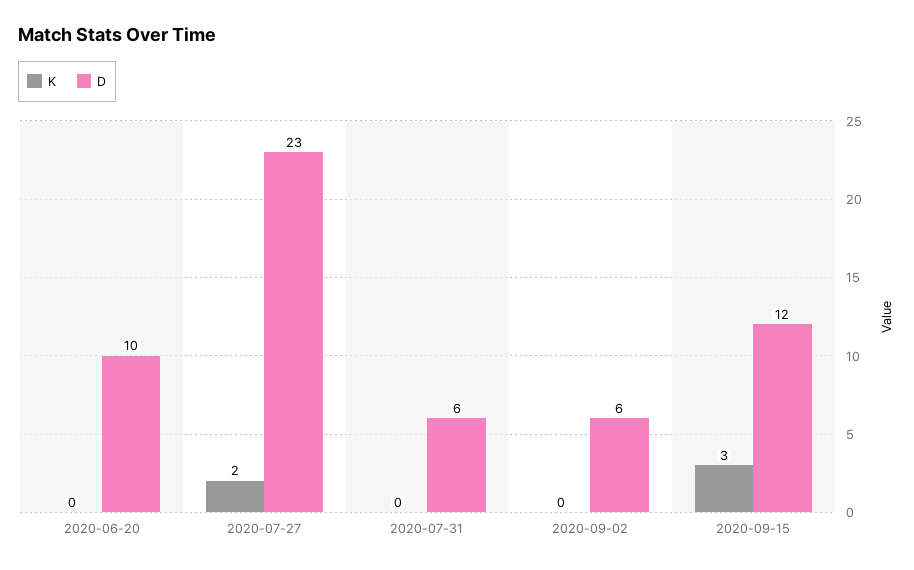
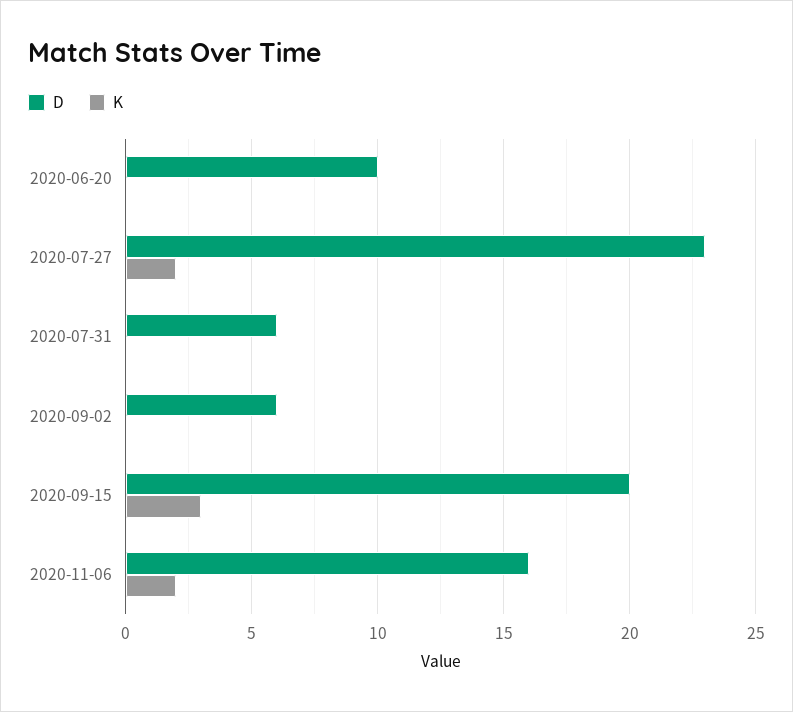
D, 2020-09-15: 12 -> 20
D, 2020-11-06: none -> 16
K, 2020-11-06: none -> 2

